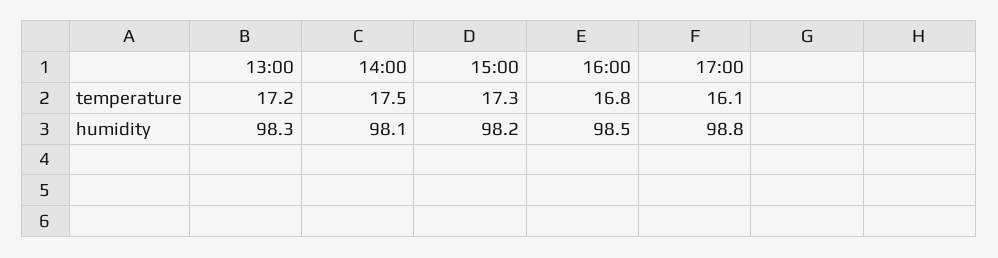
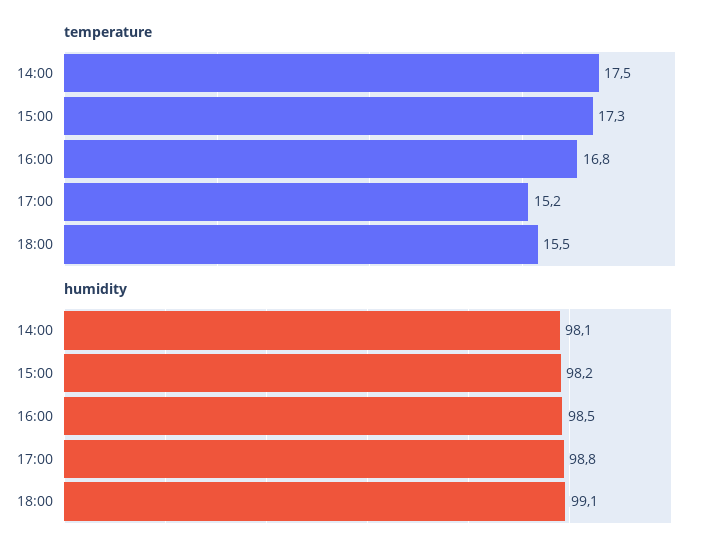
temperature, 13:00: 17.2 -> none
temperature, 17:00: 16.1 -> 15.2
humidity, 13:00: 98.3 -> none
temperature, 18:00: none -> 15.5
humidity, 18:00: none -> 99.1

